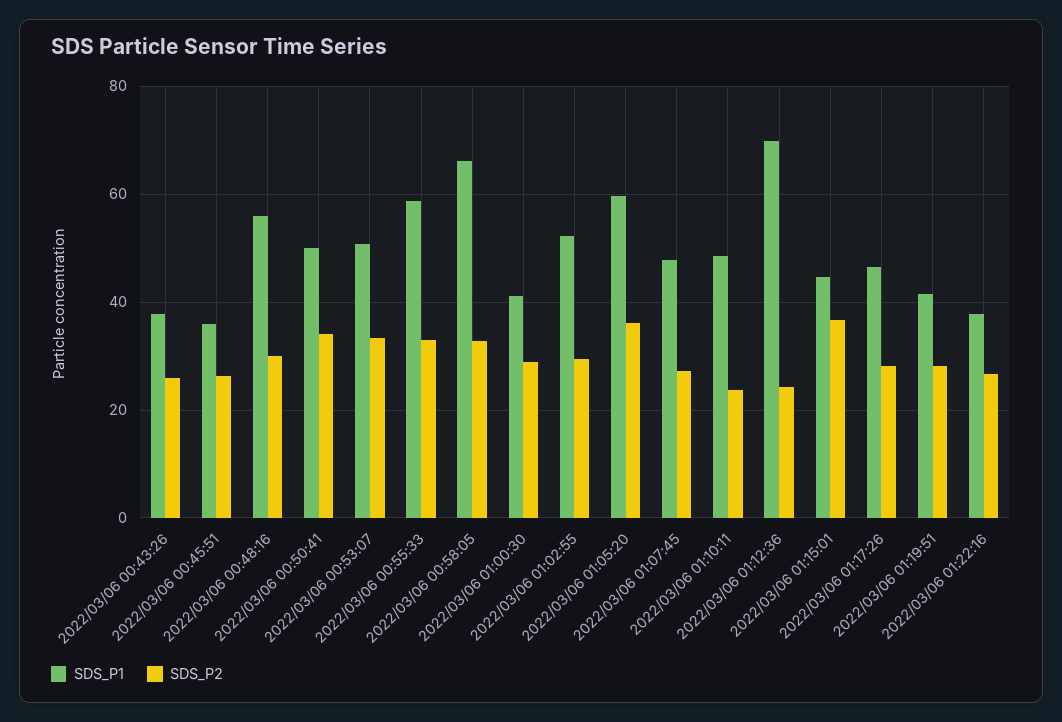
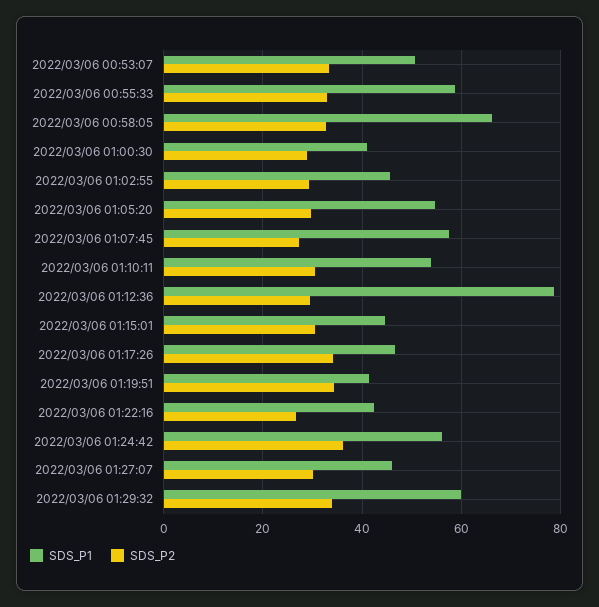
SDS_P1, 2022/03/06 00:43:26: 38 -> none
SDS_P2, 2022/03/06 00:43:26: 26 -> none
SDS_P1, 2022/03/06 00:45:51: 36 -> none
SDS_P2, 2022/03/06 00:45:51: 26 -> none
SDS_P1, 2022/03/06 00:48:16: 56 -> none
SDS_P2, 2022/03/06 00:48:16: 30 -> none
SDS_P1, 2022/03/06 00:50:41: 50 -> none
SDS_P2, 2022/03/06 00:50:41: 34 -> none
SDS_P1, 2022/03/06 01:02:55: 52 -> 46
SDS_P1, 2022/03/06 01:05:20: 60 -> 54
SDS_P2, 2022/03/06 01:05:20: 36 -> 30
SDS_P1, 2022/03/06 01:07:45: 48 -> 58
SDS_P1, 2022/03/06 01:10:11: 48 -> 54
SDS_P2, 2022/03/06 01:10:11: 24 -> 30
SDS_P1, 2022/03/06 01:12:36: 70 -> 78
SDS_P2, 2022/03/06 01:12:36: 24 -> 30
SDS_P2, 2022/03/06 01:15:01: 36 -> 30
SDS_P2, 2022/03/06 01:17:26: 28 -> 34
SDS_P2, 2022/03/06 01:19:51: 28 -> 34
SDS_P1, 2022/03/06 01:22:16: 38 -> 42
SDS_P1, 2022/03/06 01:24:42: none -> 56
SDS_P2, 2022/03/06 01:24:42: none -> 36
SDS_P1, 2022/03/06 01:27:07: none -> 46
SDS_P2, 2022/03/06 01:27:07: none -> 30
SDS_P1, 2022/03/06 01:29:32: none -> 60
SDS_P2, 2022/03/06 01:29:32: none -> 34

